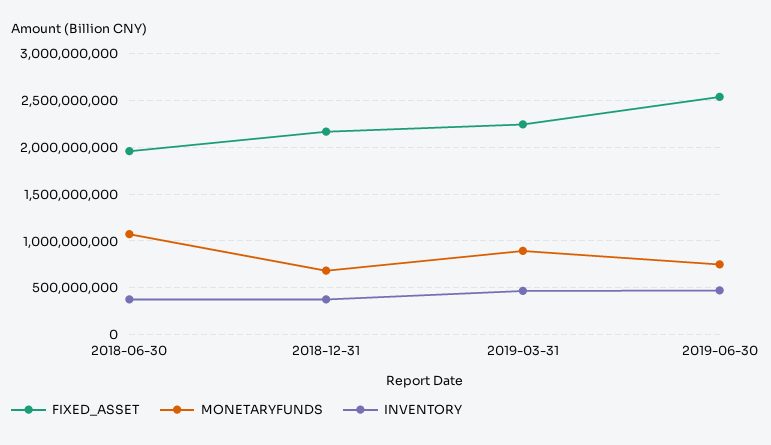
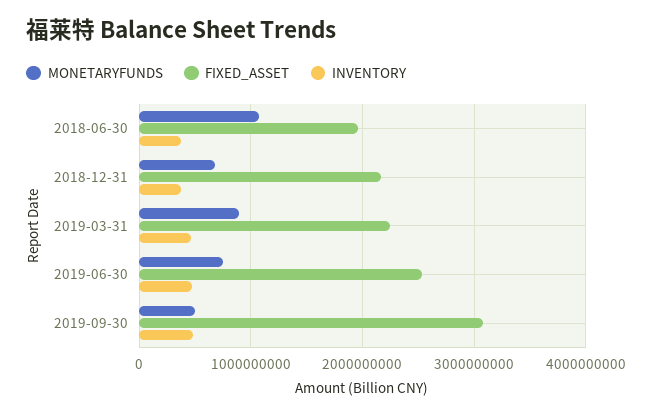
MONETARYFUNDS, 2019-09-30: none -> 500000000
FIXED_ASSET, 2019-09-30: none -> 3100000000
INVENTORY, 2019-09-30: none -> 500000000

